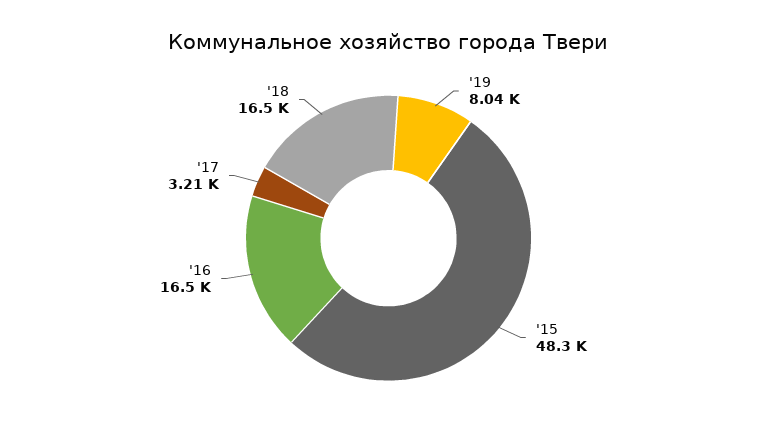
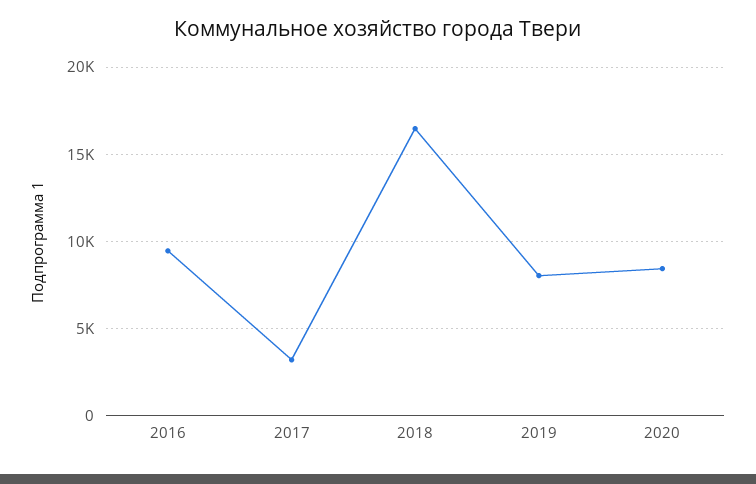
'15: 48300 -> none
'16: 16500 -> 9500
2020: none -> 8500

